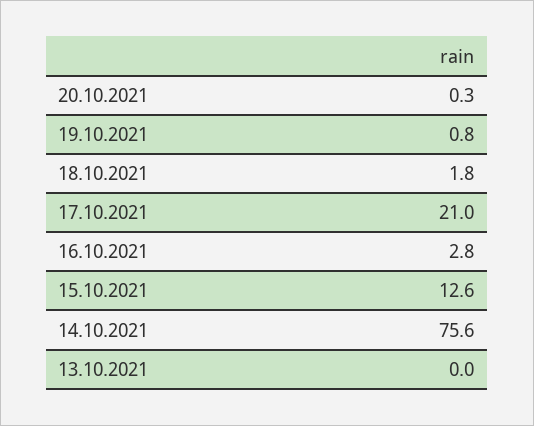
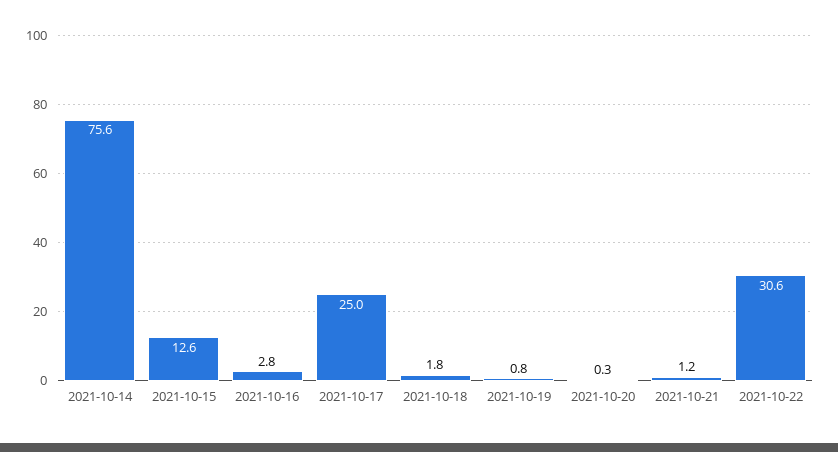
17.10.2021: 21 -> 25
13.10.2021: 0 -> none
2021-10-21: none -> 1.2
2021-10-22: none -> 30.6

